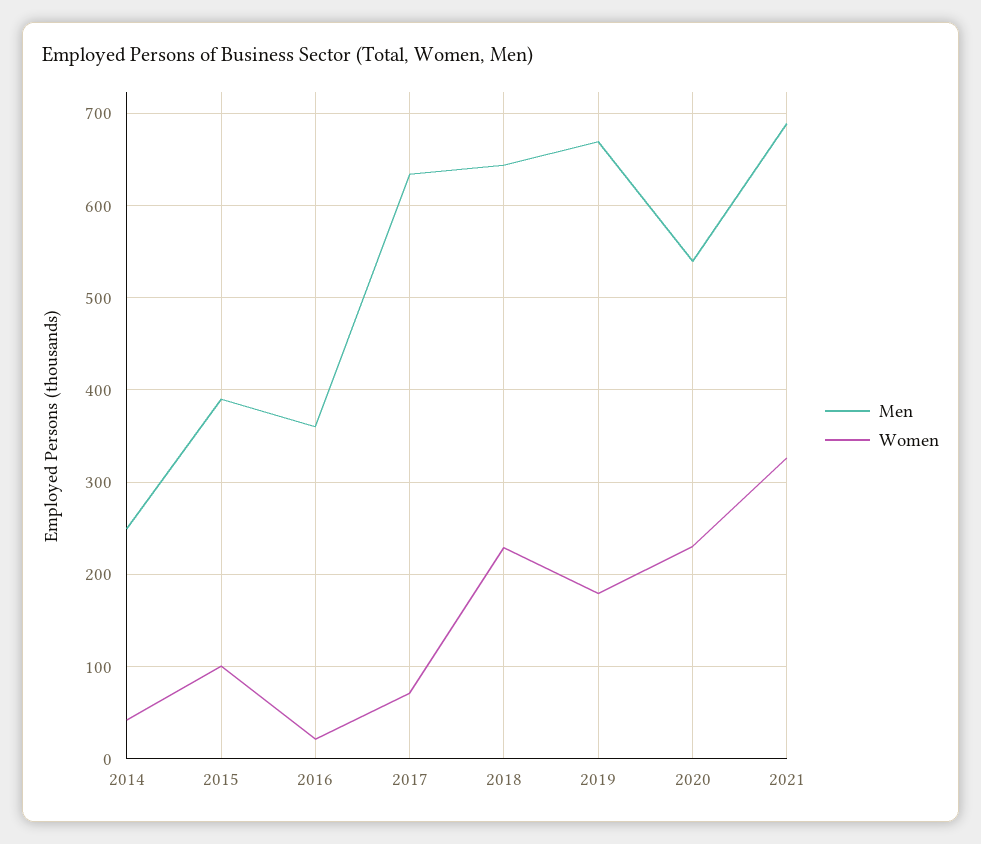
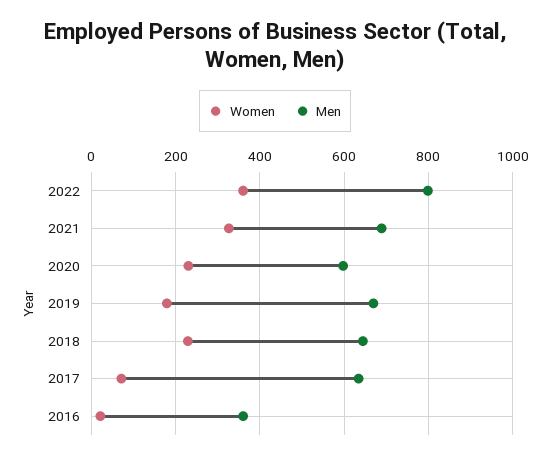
Men, 2014: 250 -> none
Women, 2014: 40 -> none
Men, 2015: 390 -> none
Women, 2015: 100 -> none
Men, 2020: 540 -> 600
Women, 2022: none -> 360
Men, 2022: none -> 800

